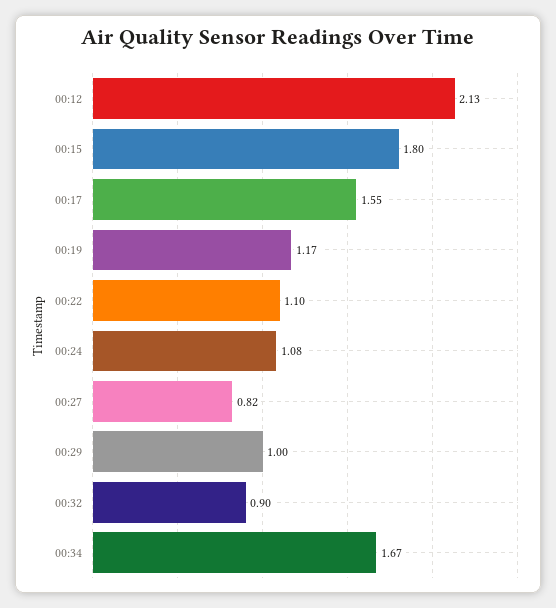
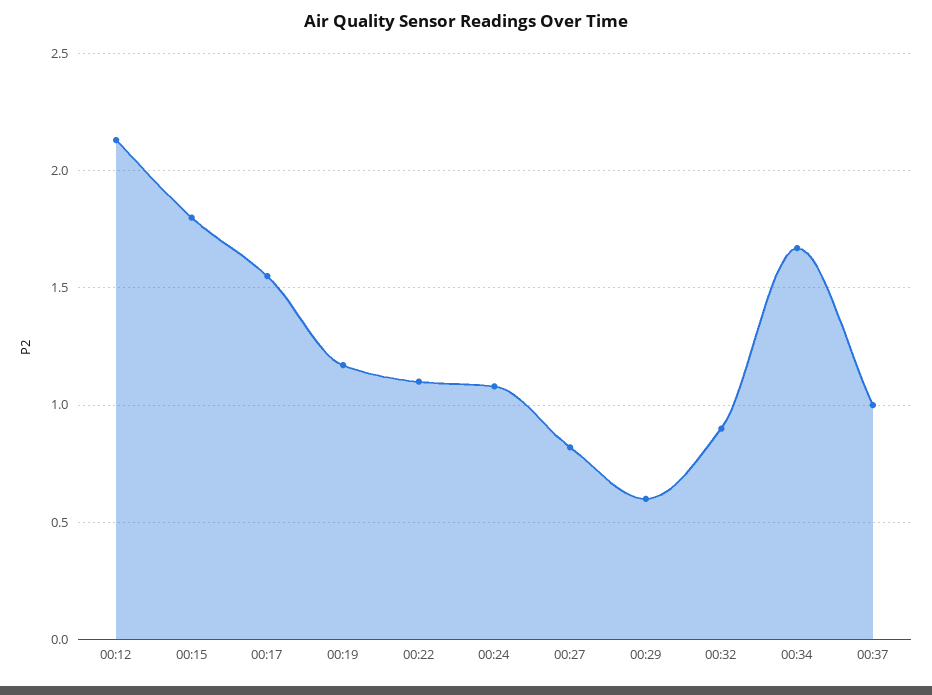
00:29: 1 -> 0.6
00:37: none -> 1

